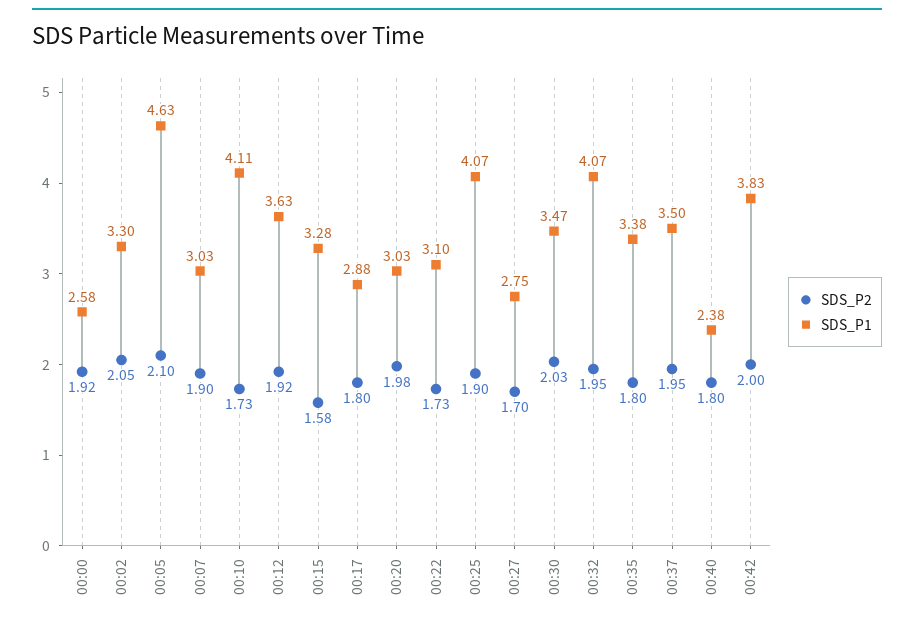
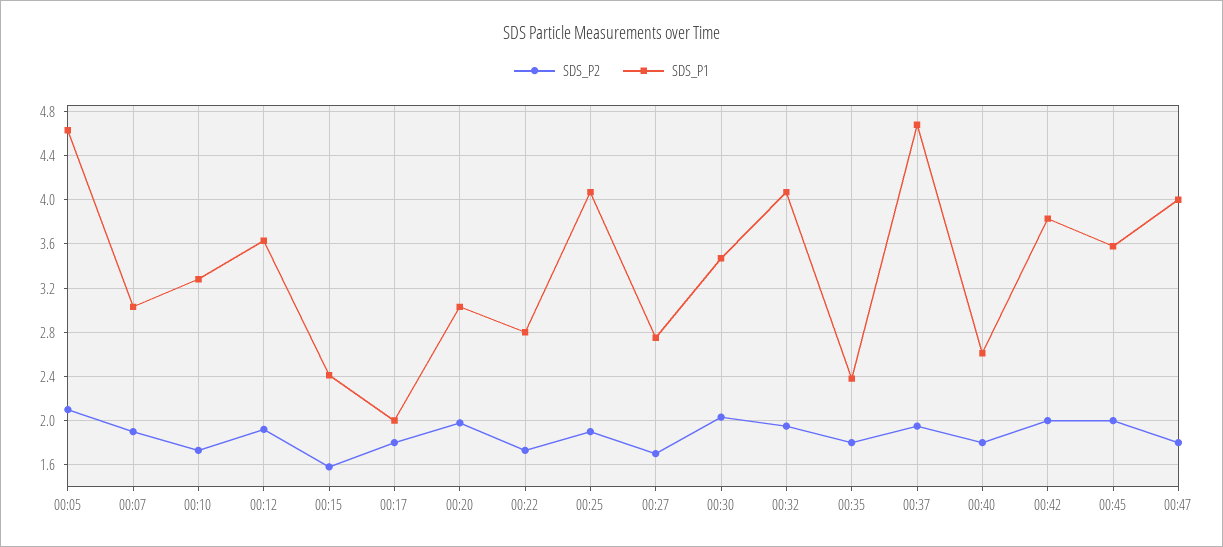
SDS_P2, 00:00: 1.92 -> none
SDS_P1, 00:00: 2.58 -> none
SDS_P2, 00:02: 2.05 -> none
SDS_P1, 00:02: 3.3 -> none
SDS_P1, 00:10: 4.11 -> 3.3
SDS_P1, 00:15: 3.28 -> 2.4
SDS_P1, 00:17: 2.88 -> 2
SDS_P1, 00:22: 3.1 -> 2.8
SDS_P1, 00:35: 3.38 -> 2.4
SDS_P1, 00:37: 3.5 -> 4.7
SDS_P1, 00:40: 2.38 -> 2.6
SDS_P2, 00:45: none -> 2
SDS_P1, 00:45: none -> 3.6
SDS_P2, 00:47: none -> 1.8
SDS_P1, 00:47: none -> 4

